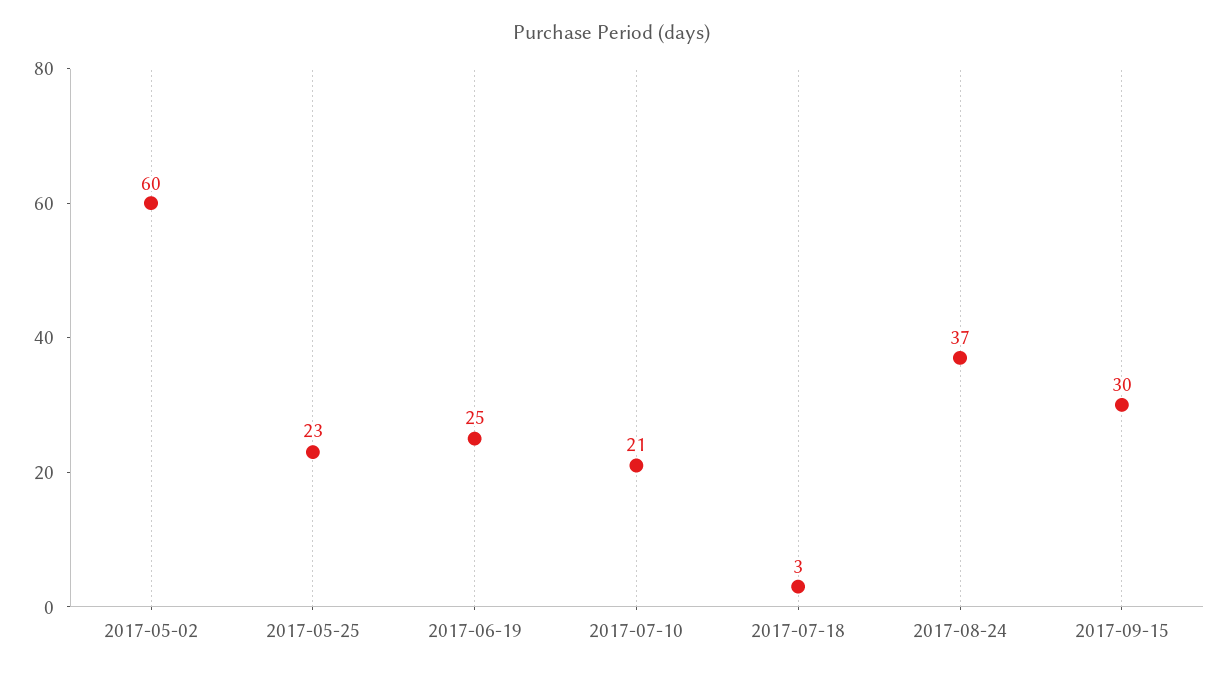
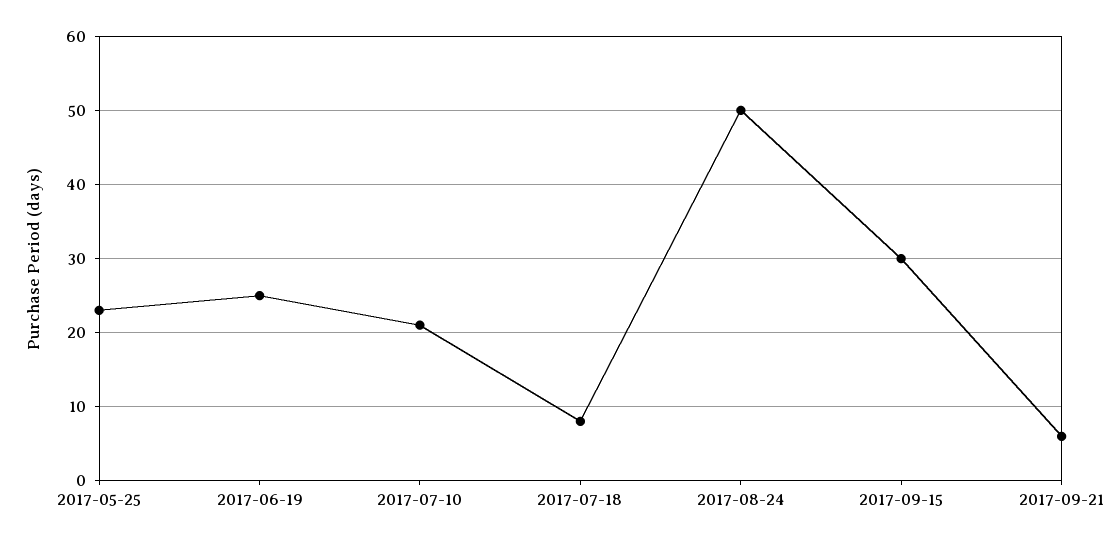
2017-05-02: 60 -> none
2017-07-18: 3 -> 8
2017-08-24: 37 -> 50
2017-09-21: none -> 6

